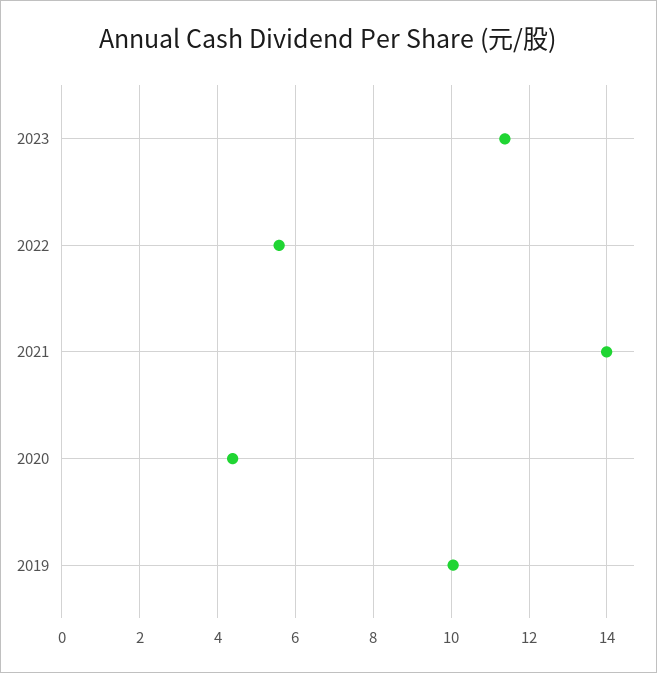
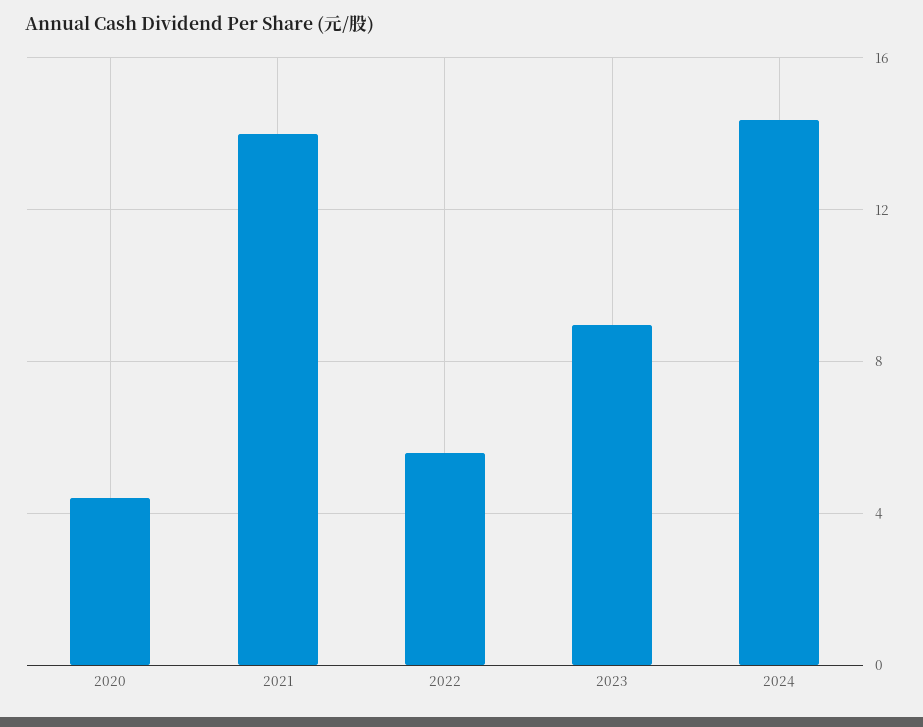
2023: 11.4 -> 9
2019: 10 -> none
2024: none -> 14.5

